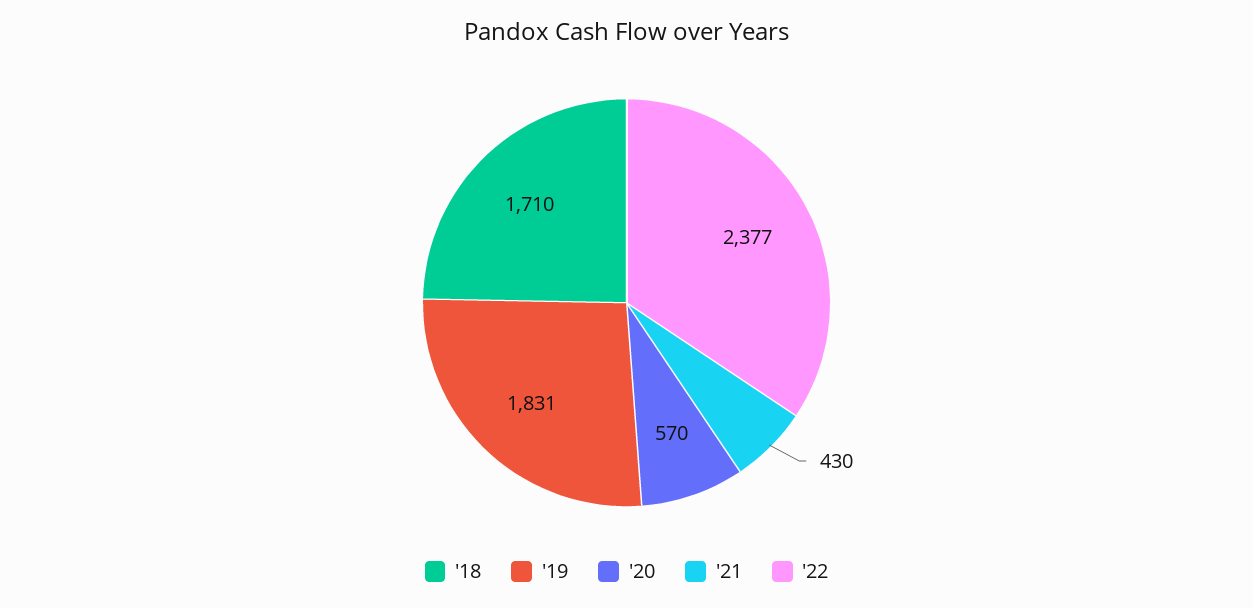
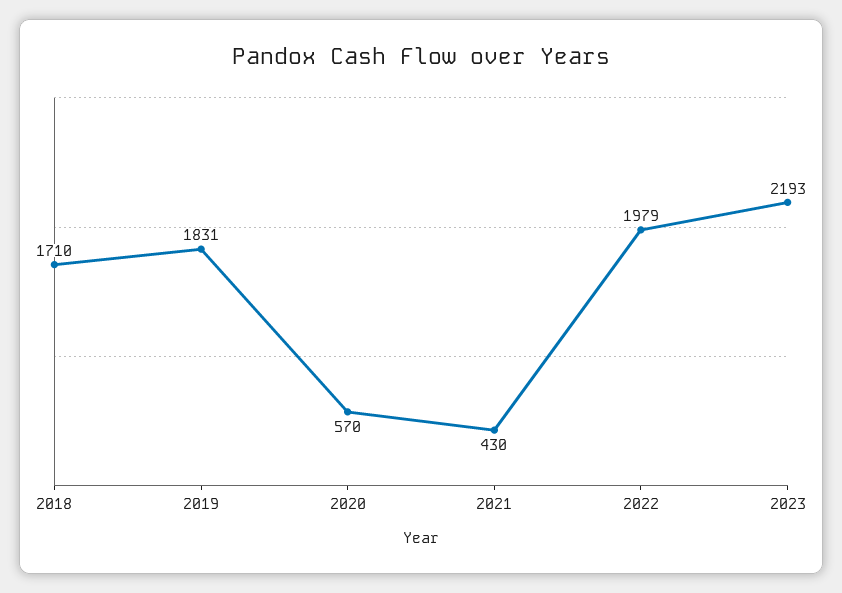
'22: 2377 -> 1979
2023: none -> 2193

